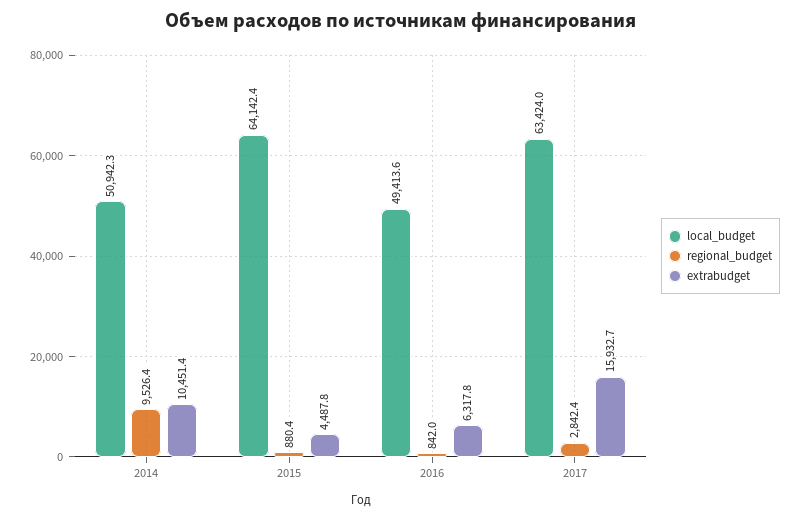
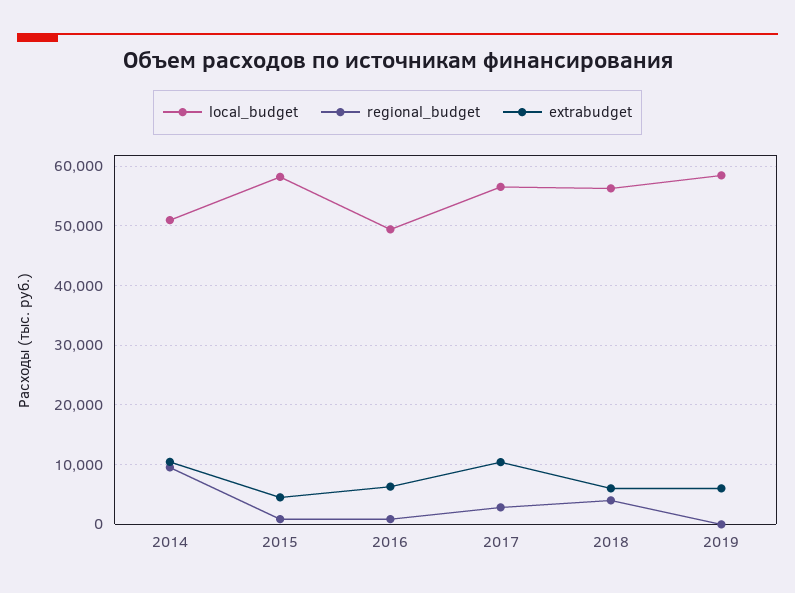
local_budget, 2015: 64142.4 -> 58000
local_budget, 2017: 63424 -> 56000
extrabudget, 2017: 15932.7 -> 10000
local_budget, 2018: none -> 56000
regional_budget, 2018: none -> 4000
extrabudget, 2018: none -> 6000
local_budget, 2019: none -> 58000
regional_budget, 2019: none -> 0
extrabudget, 2019: none -> 6000

